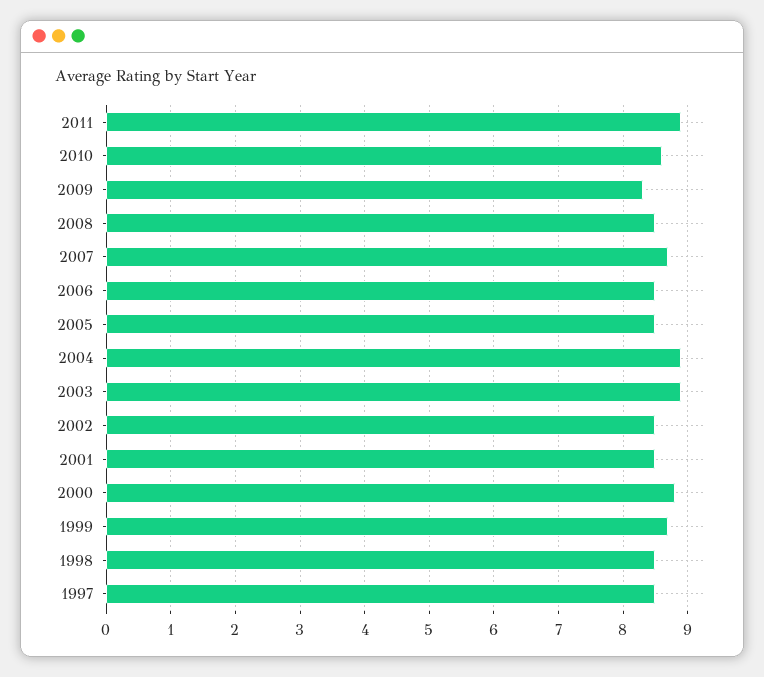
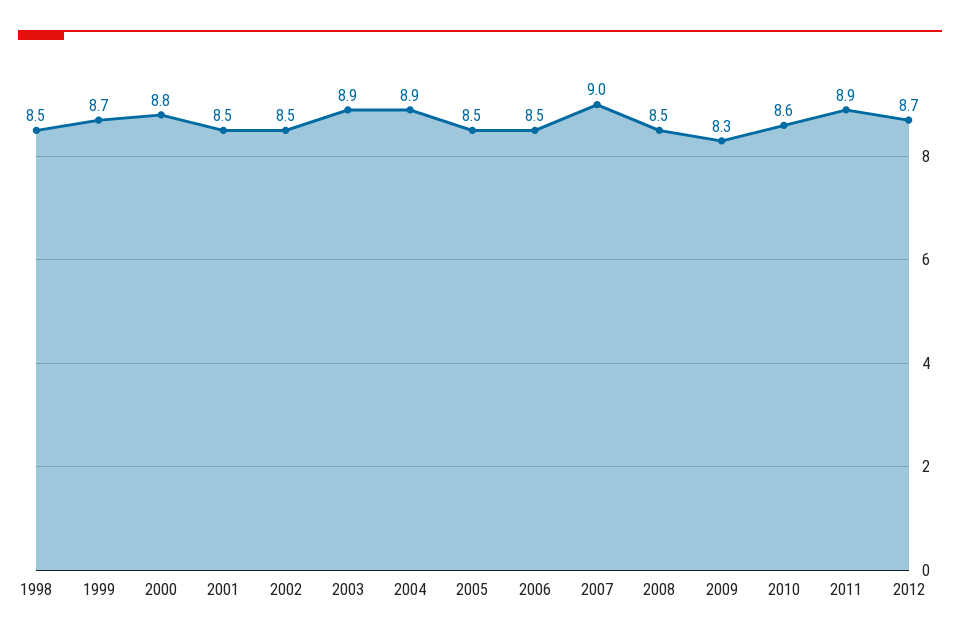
2007: 8.7 -> 9
1997: 8.5 -> none
2012: none -> 8.7

